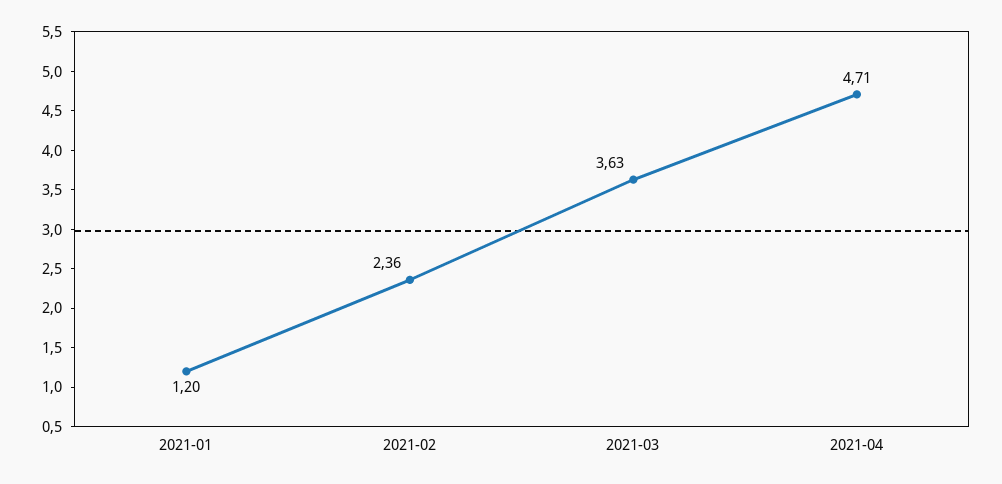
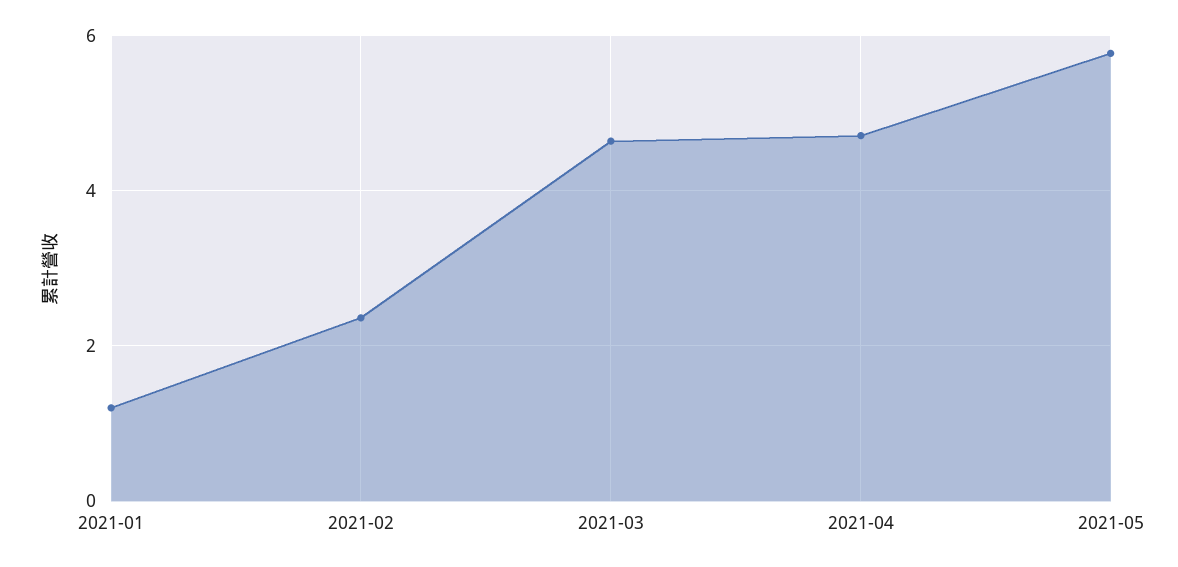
2021-03: 3.63 -> 4.6
2021-05: none -> 5.8

